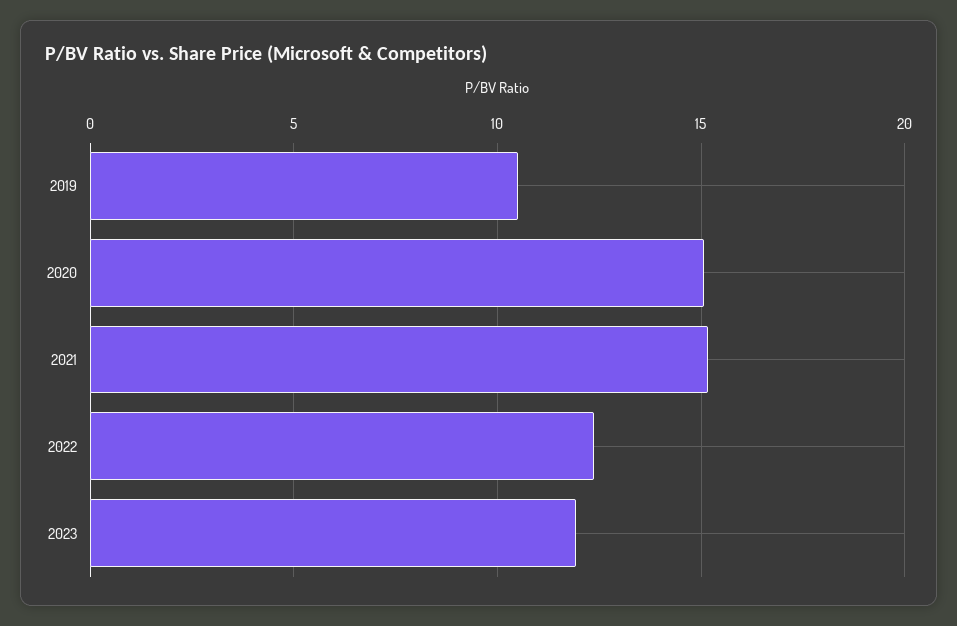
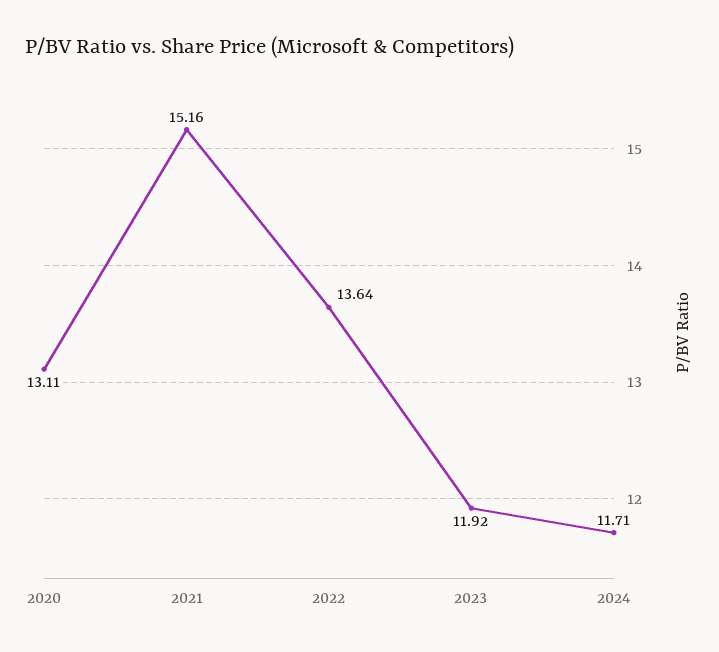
2019: 10.5 -> none
2020: 15 -> 13.11
2022: 12.5 -> 13.64
2024: none -> 11.71

